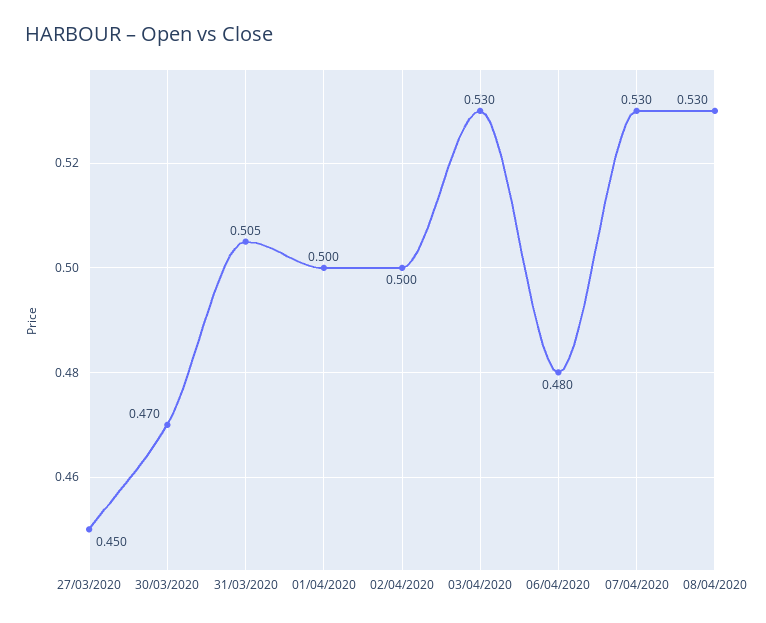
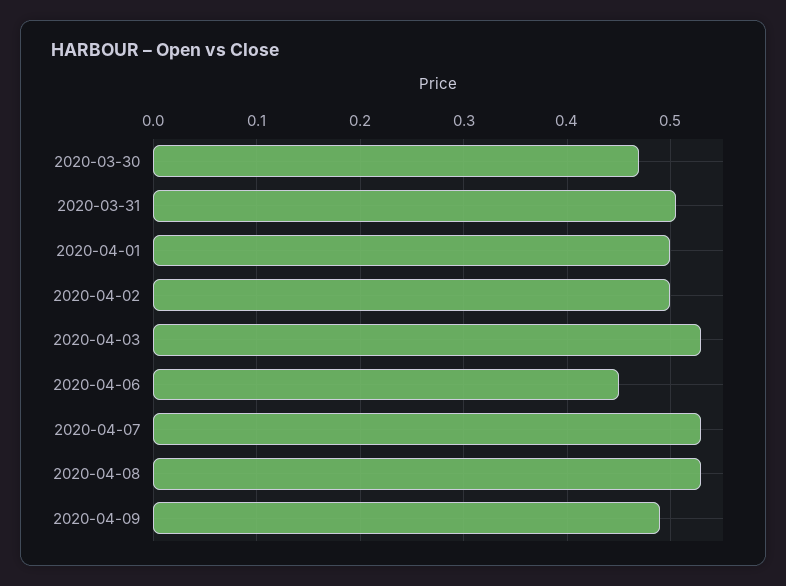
27/03/2020: 0.45 -> none
06/04/2020: 0.48 -> 0.45
2020-04-09: none -> 0.49

